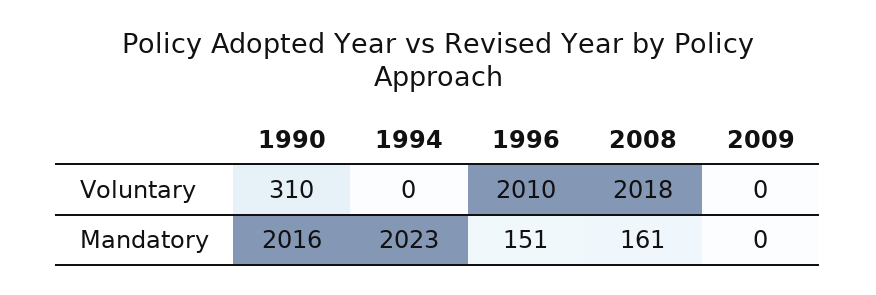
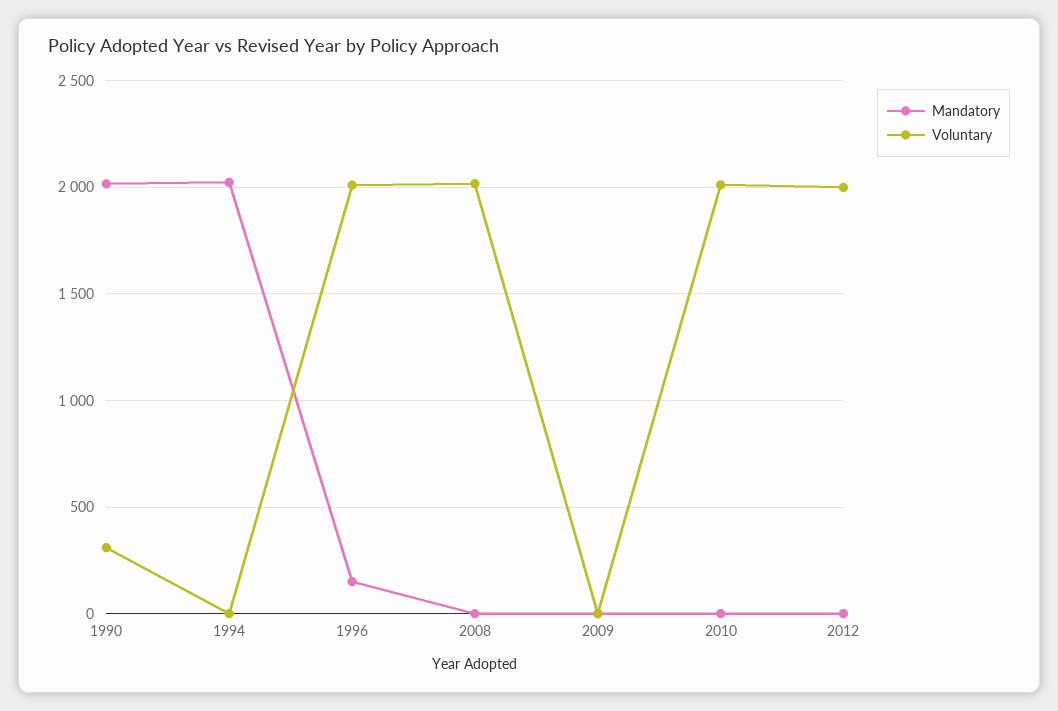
Mandatory, 2008: 161 -> 0
Mandatory, 2010: none -> 0
Voluntary, 2010: none -> 2000
Mandatory, 2012: none -> 0
Voluntary, 2012: none -> 2000

